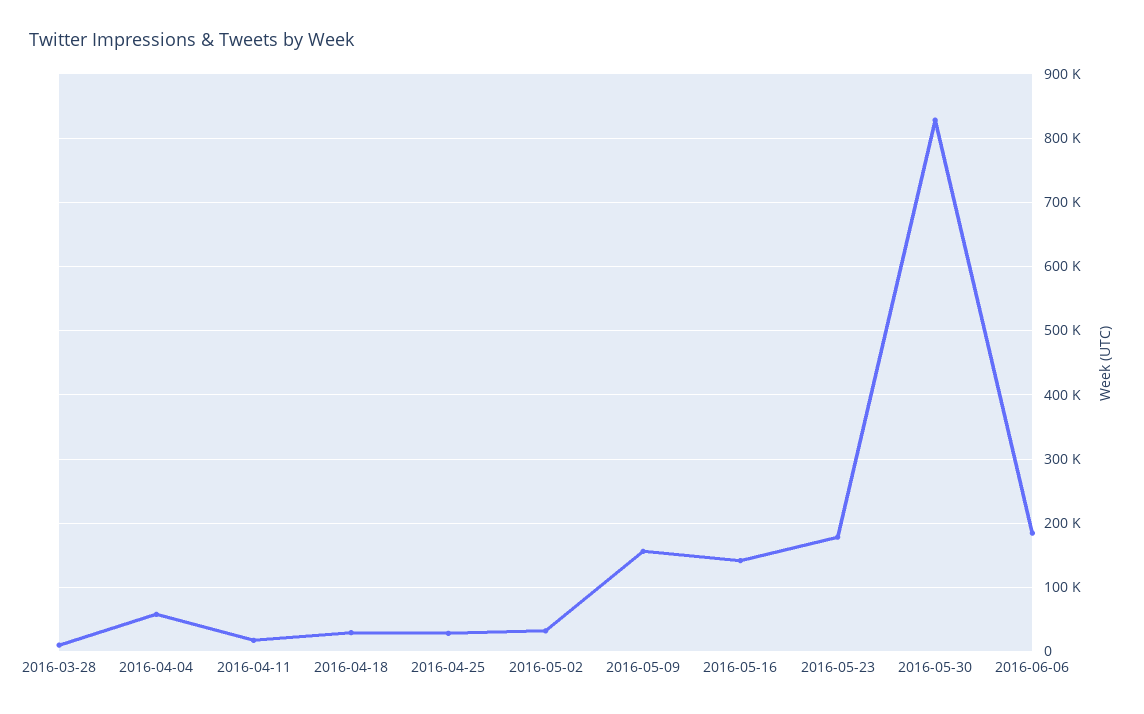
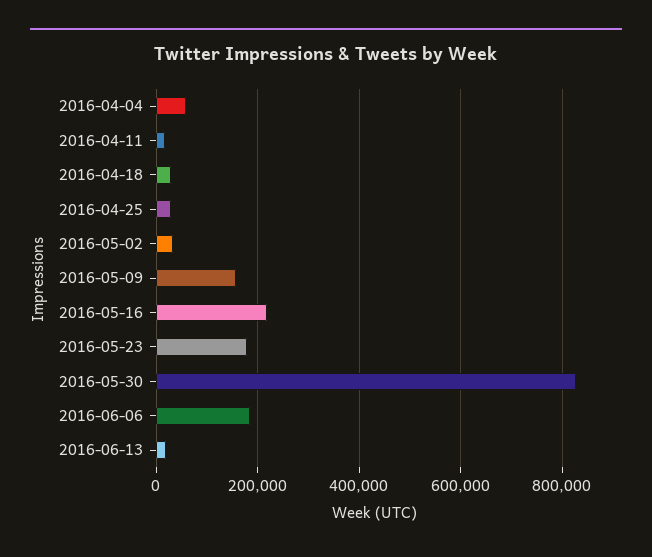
2016-03-28: 10000 -> none
2016-05-16: 140000 -> 220000
2016-06-13: none -> 20000

